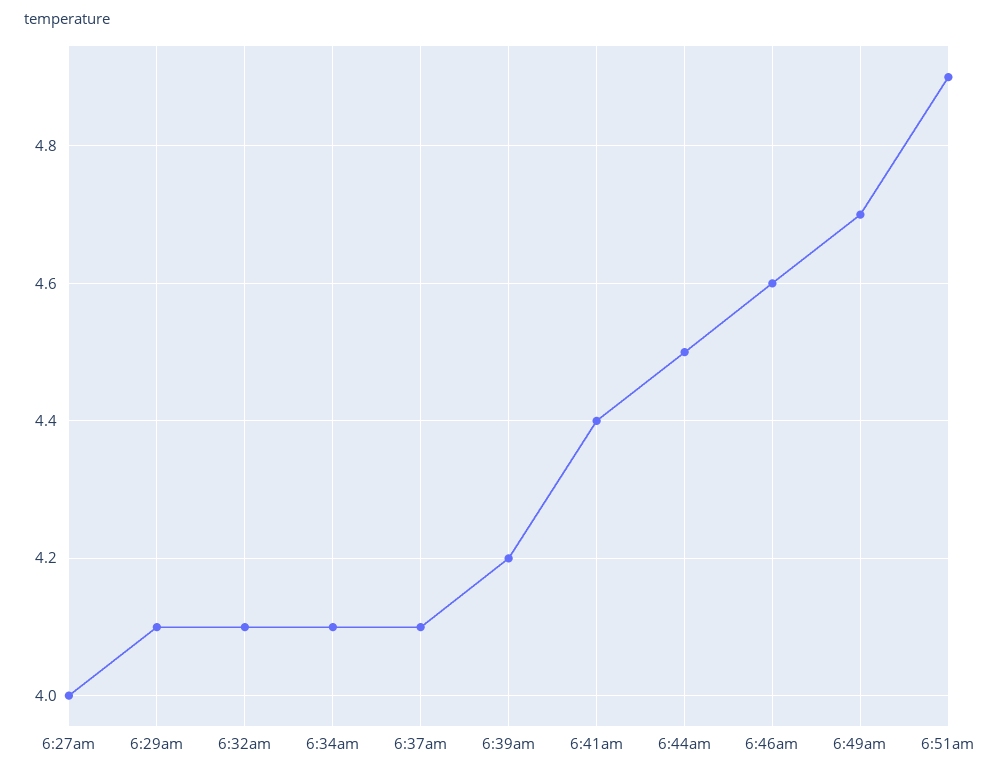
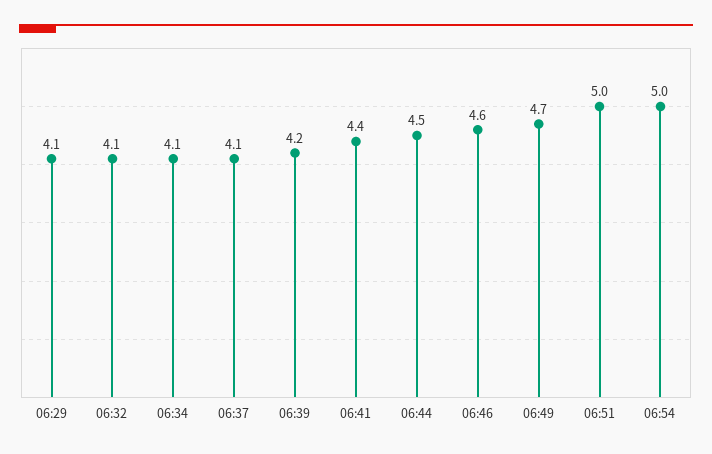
6:27am: 4 -> none
6:51am: 4.9 -> 5
06:54: none -> 5

